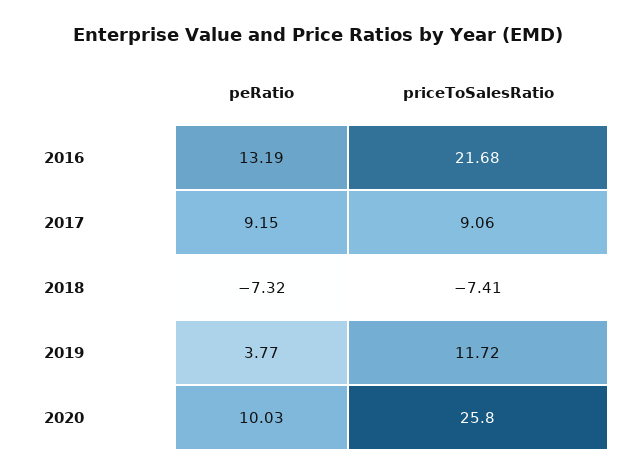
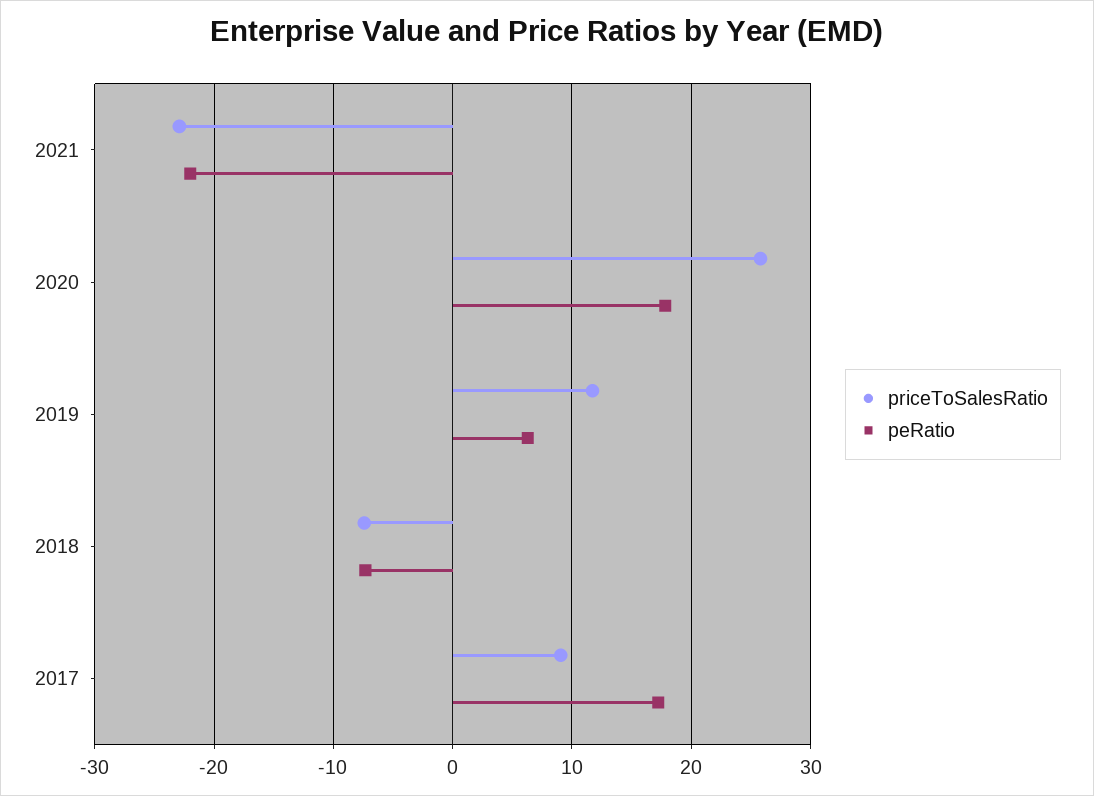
peRatio, 2016: 13.19 -> none
priceToSalesRatio, 2016: 21.68 -> none
peRatio, 2017: 9.15 -> 17
peRatio, 2019: 3.77 -> 6
peRatio, 2020: 10.03 -> 18
priceToSalesRatio, 2021: none -> -23
peRatio, 2021: none -> -22

